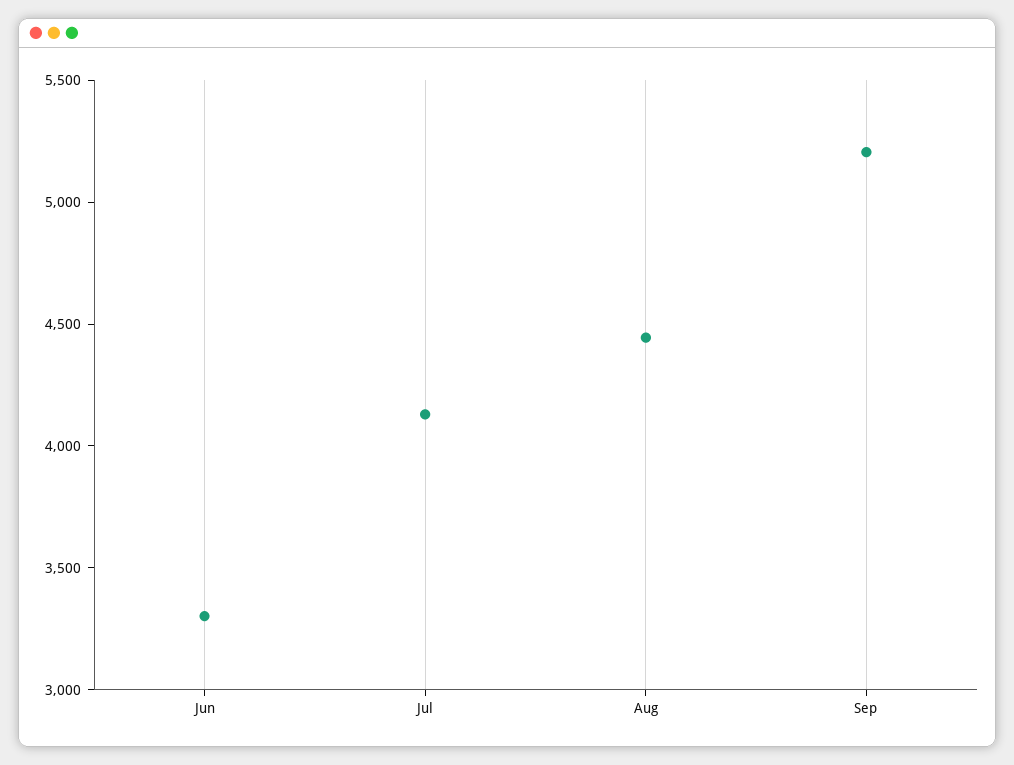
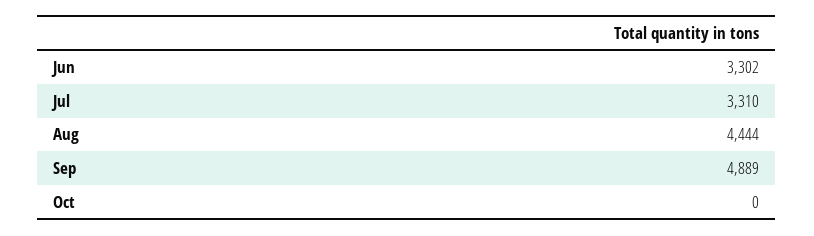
Jul: 4100 -> 3310
Sep: 5200 -> 4889
Oct: none -> 0

